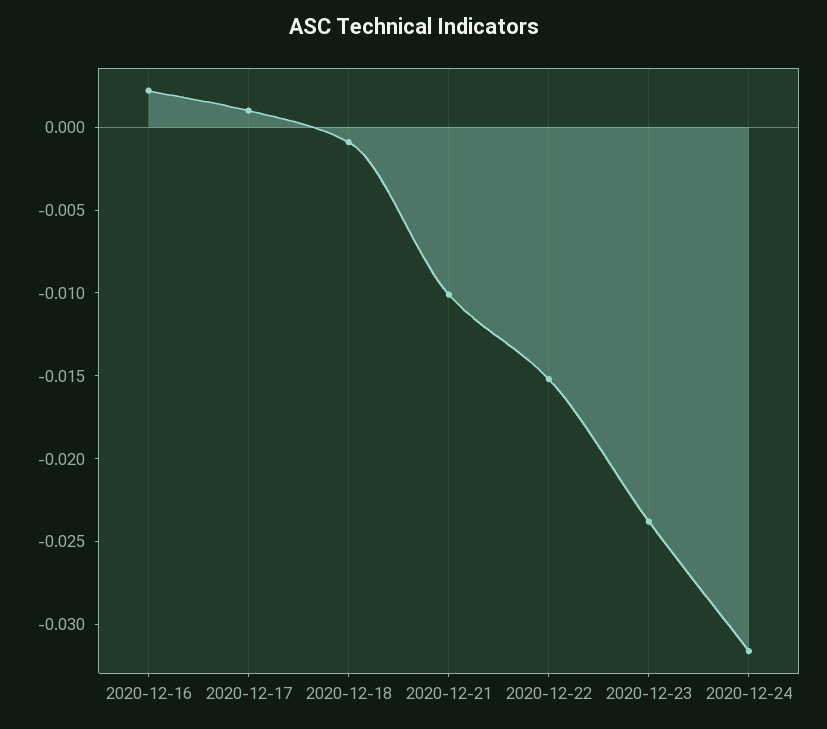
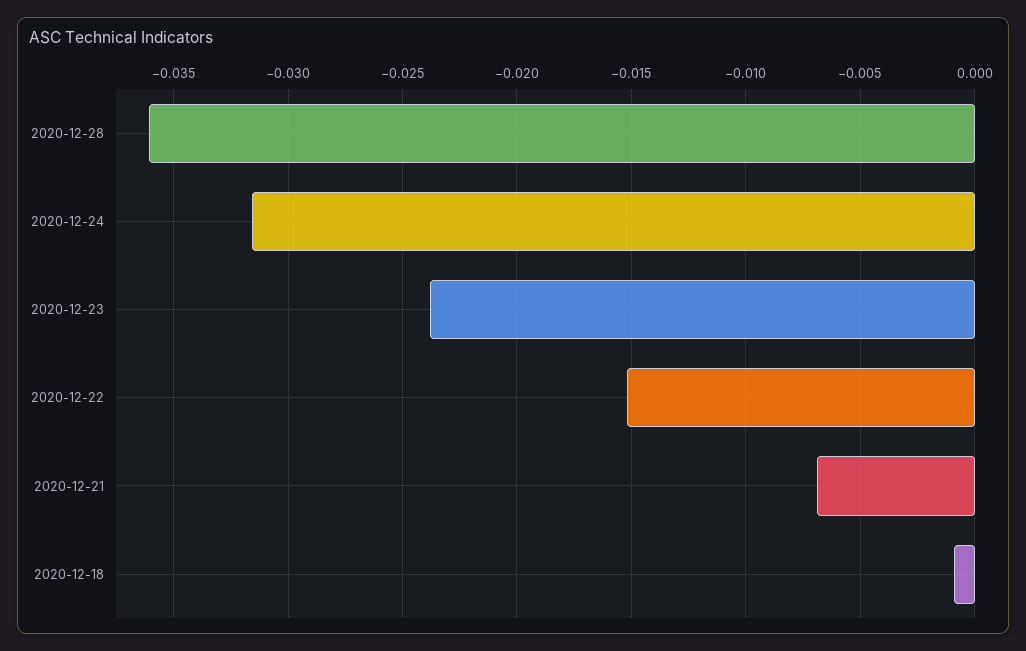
2020-12-16: 0.002 -> none
2020-12-17: 0.001 -> none
2020-12-21: -0.01 -> -0.007
2020-12-28: none -> -0.036

